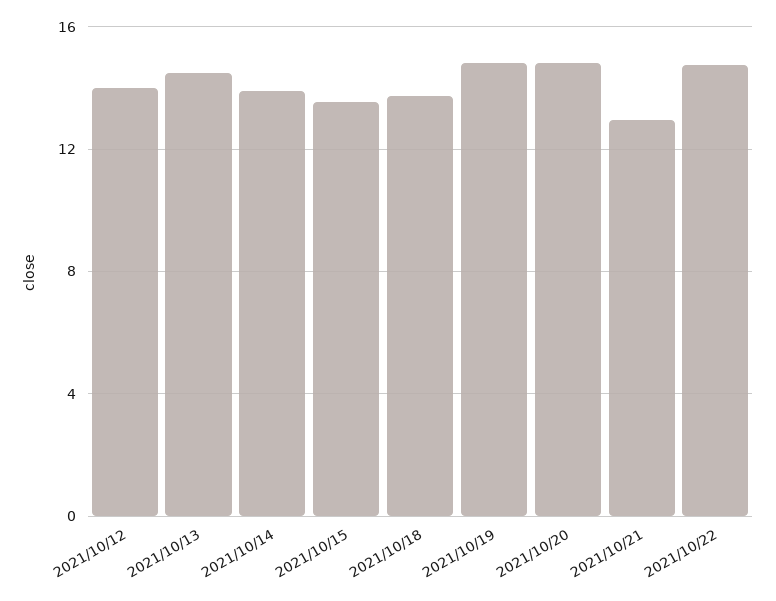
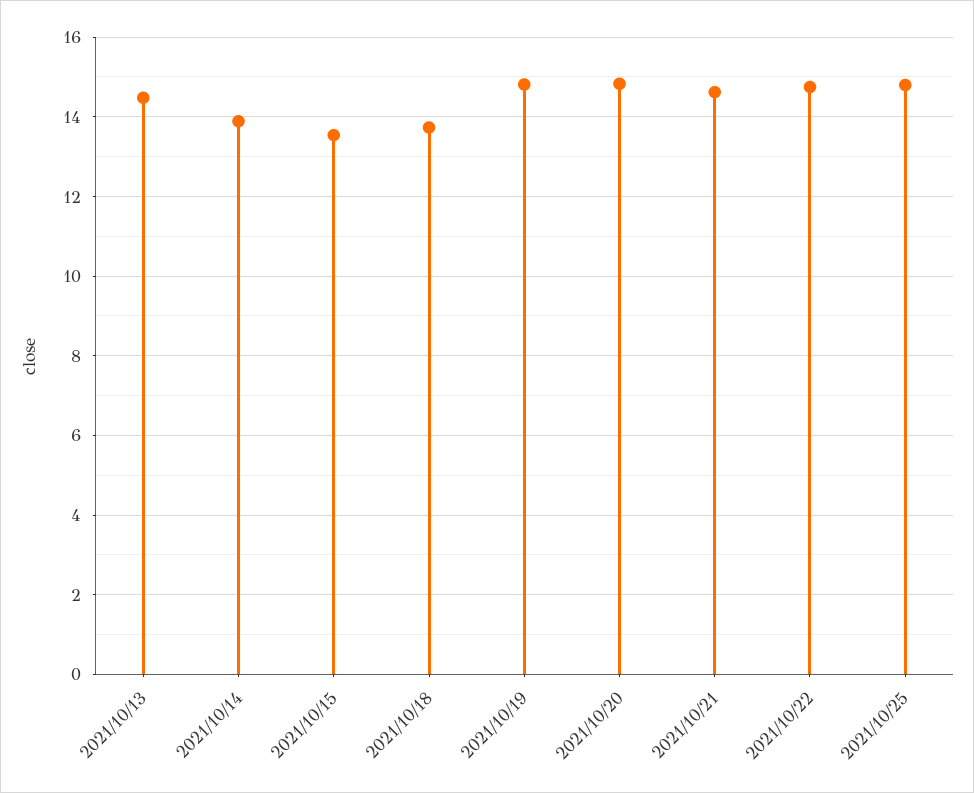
2021/10/12: 14 -> none
2021/10/21: 13 -> 14.6
2021/10/25: none -> 14.8

